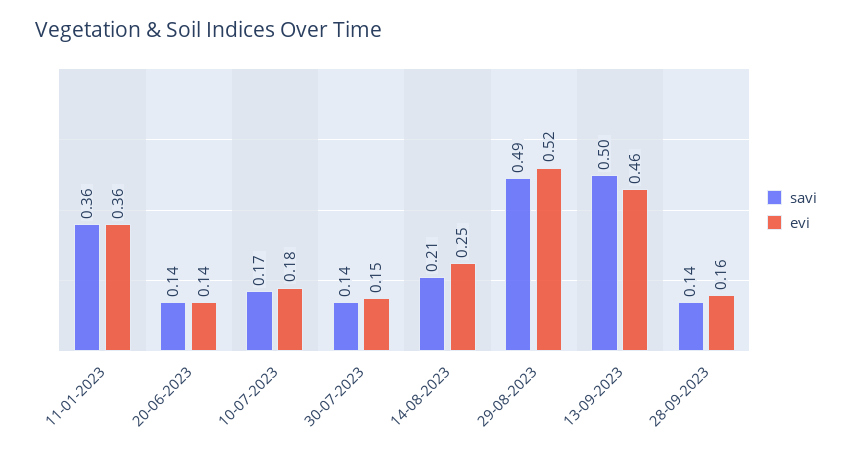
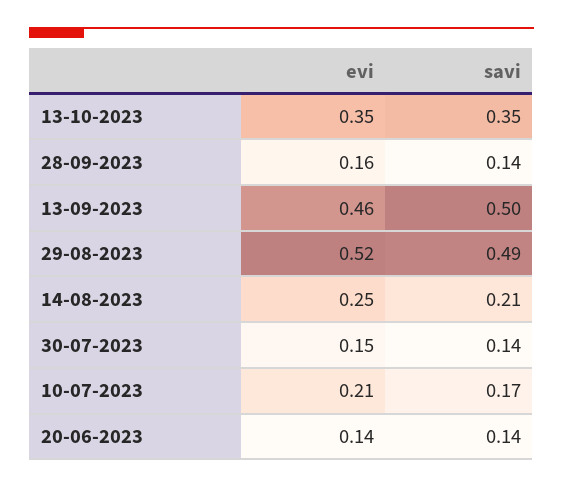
savi, 11-01-2023: 0.36 -> none
evi, 11-01-2023: 0.36 -> none
evi, 10-07-2023: 0.18 -> 0.21
evi, 13-10-2023: none -> 0.35
savi, 13-10-2023: none -> 0.35

